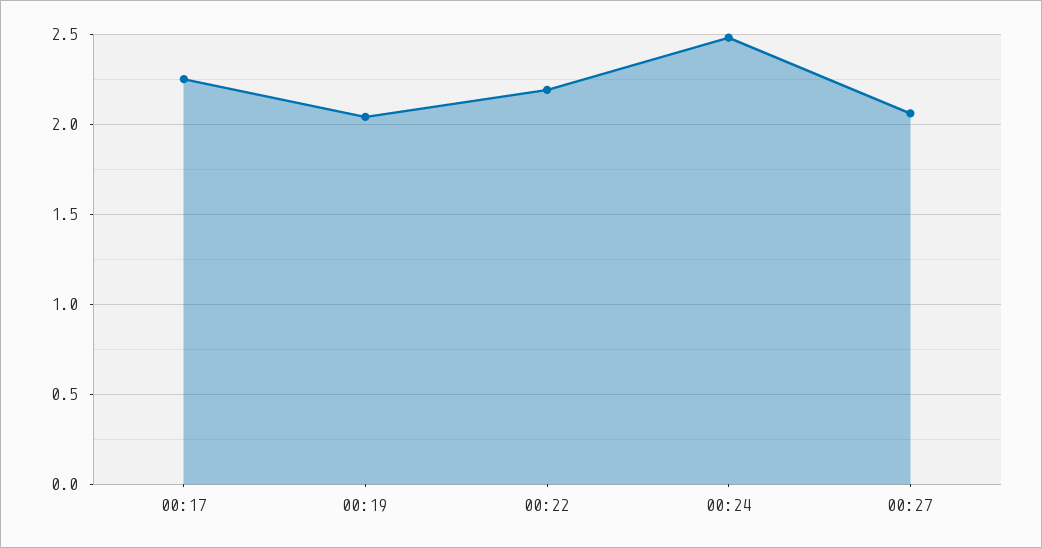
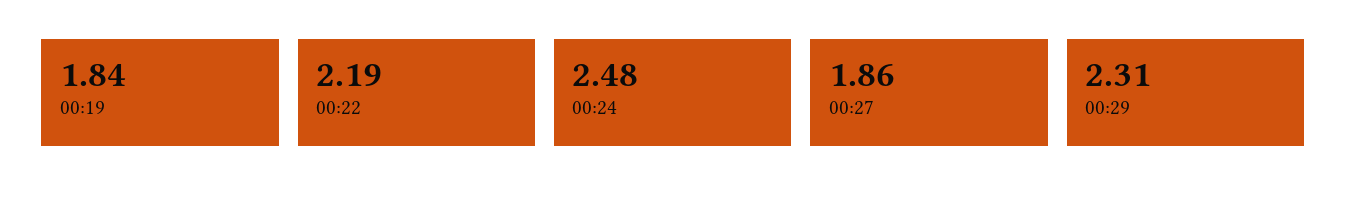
00:17: 2.25 -> none
00:19: 2.05 -> 1.84
00:27: 2.05 -> 1.86
00:29: none -> 2.31

